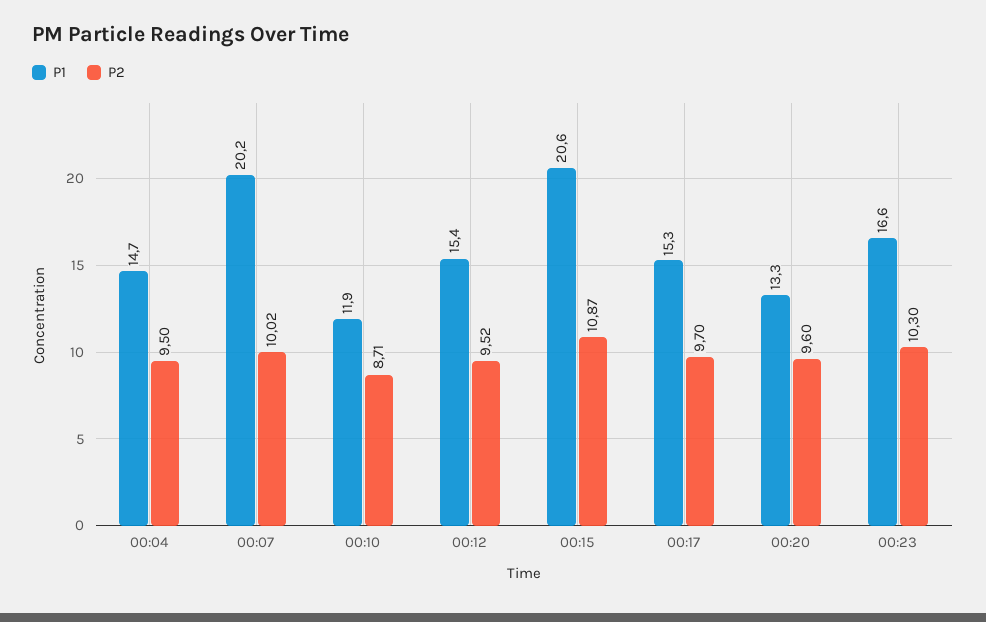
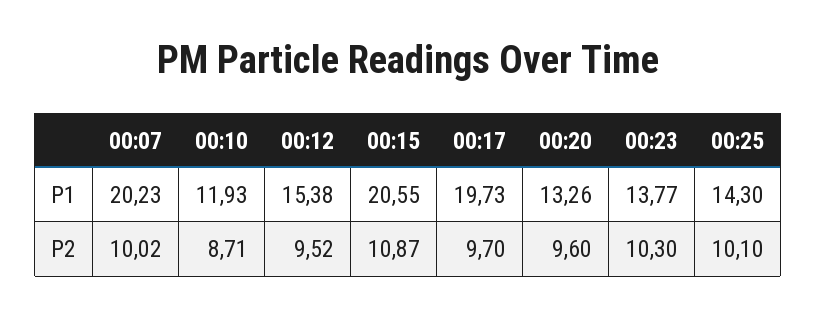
P1, 00:04: 14.7 -> none
P2, 00:04: 9.5 -> none
P1, 00:17: 15.3 -> 19.73
P1, 00:23: 16.6 -> 13.77
P1, 00:25: none -> 14.3
P2, 00:25: none -> 10.1

